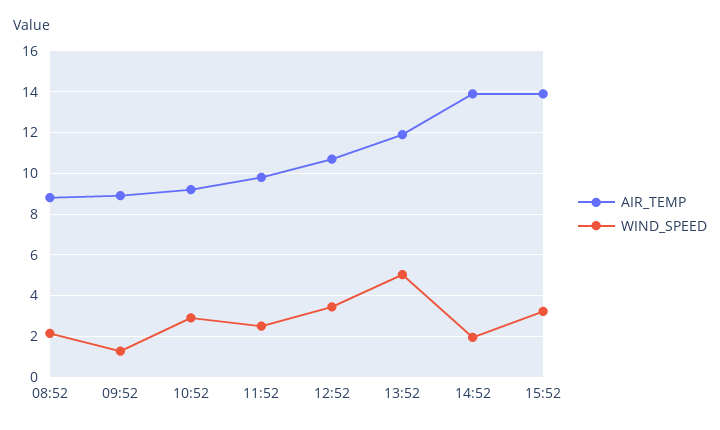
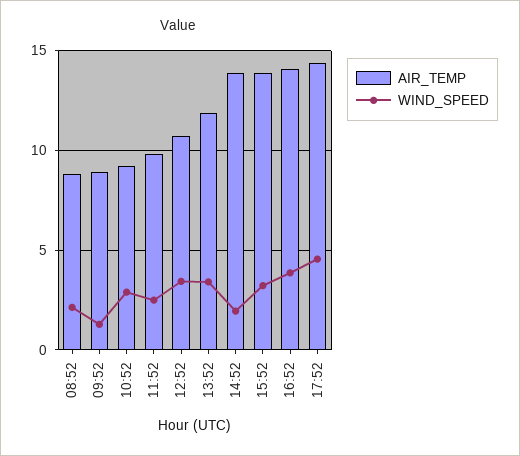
WIND_SPEED, 13:52: 5 -> 3.5
AIR_TEMP, 16:52: none -> 14
WIND_SPEED, 16:52: none -> 4
AIR_TEMP, 17:52: none -> 14.5
WIND_SPEED, 17:52: none -> 4.5

